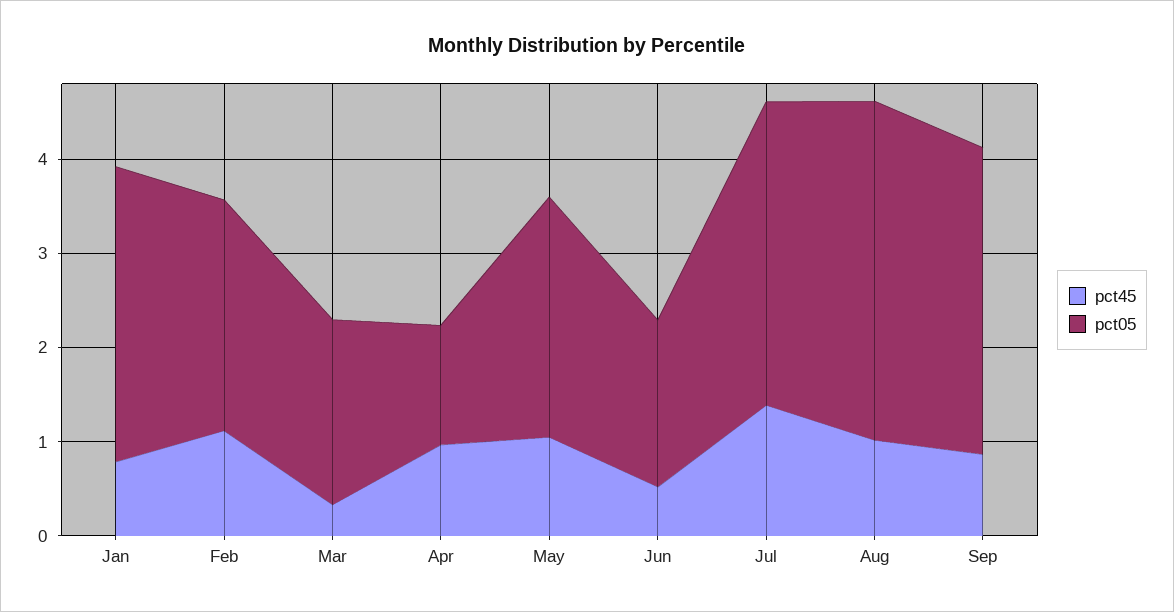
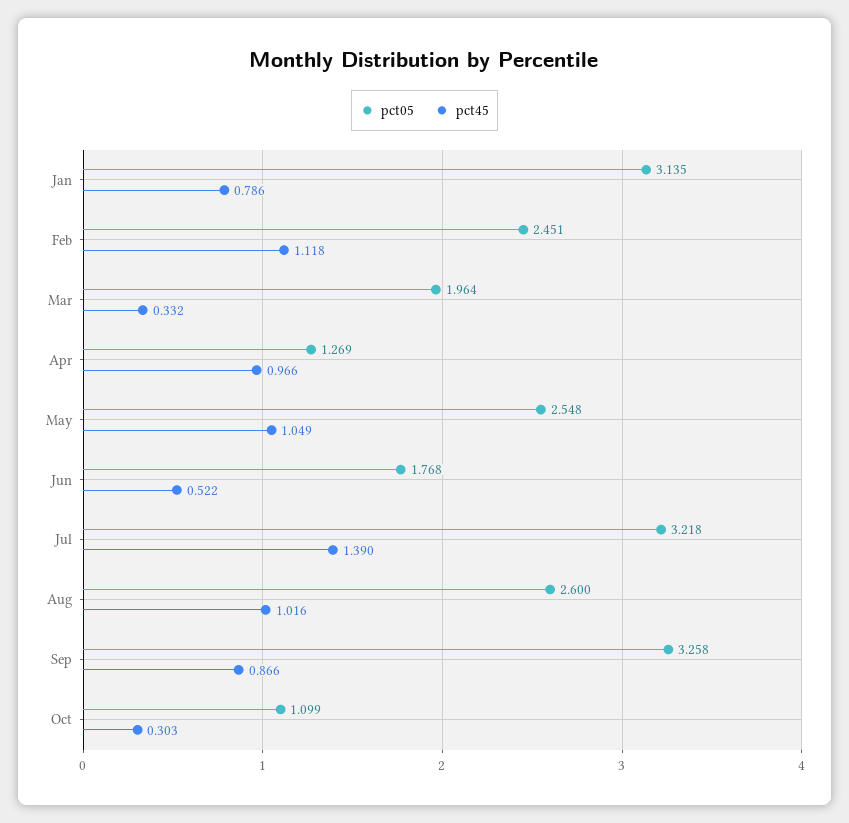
pct05, Aug: 3.6 -> 2.6
pct05, Oct: none -> 1.099
pct45, Oct: none -> 0.303

